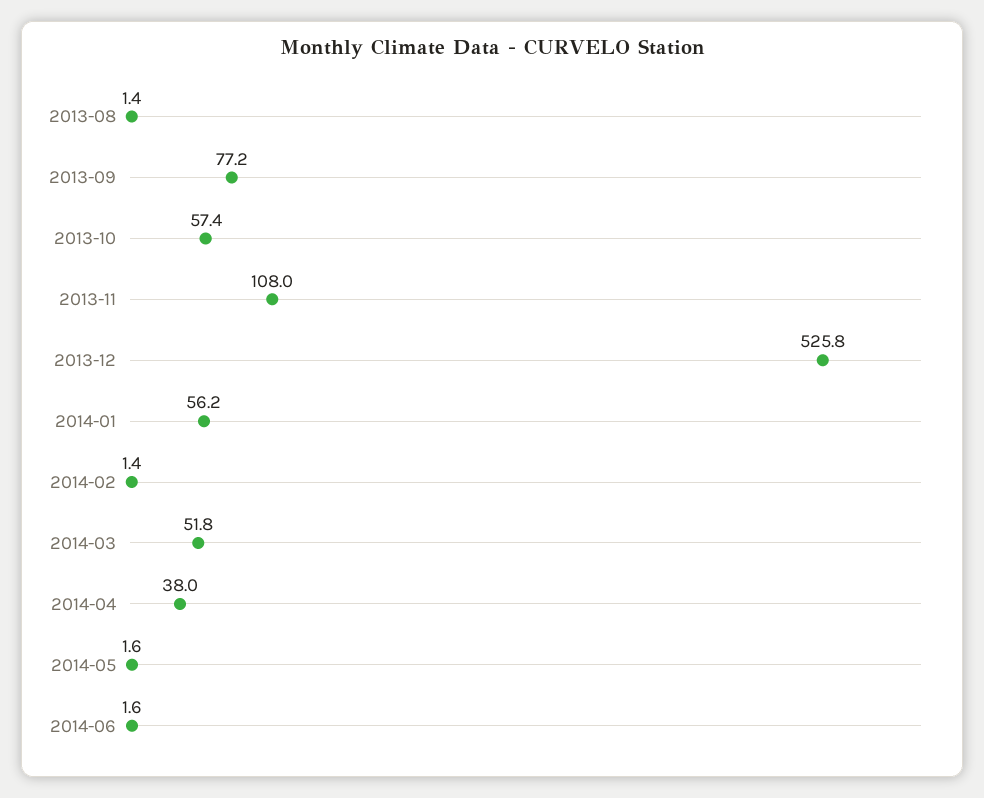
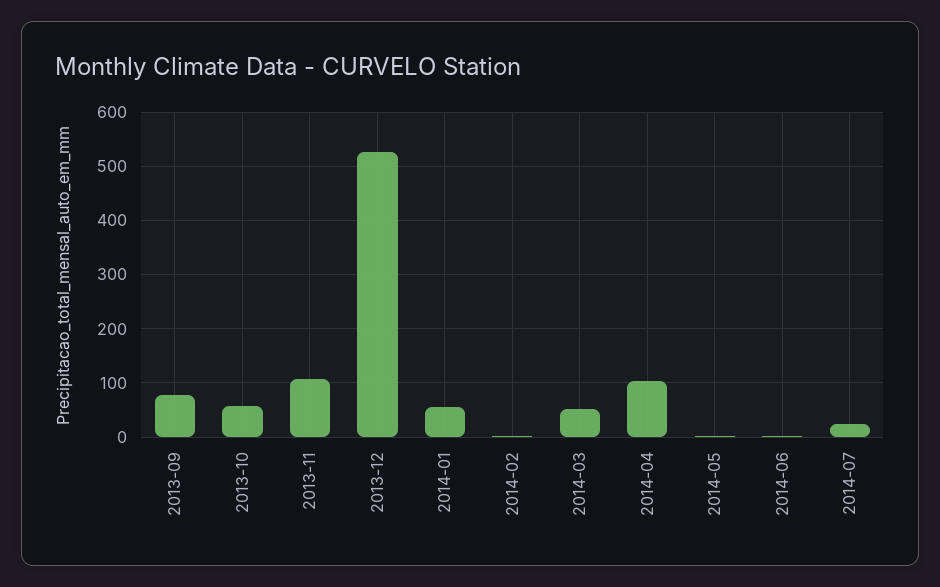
2013-08: 1.4 -> none
2014-04: 38 -> 100
2014-07: none -> 20

